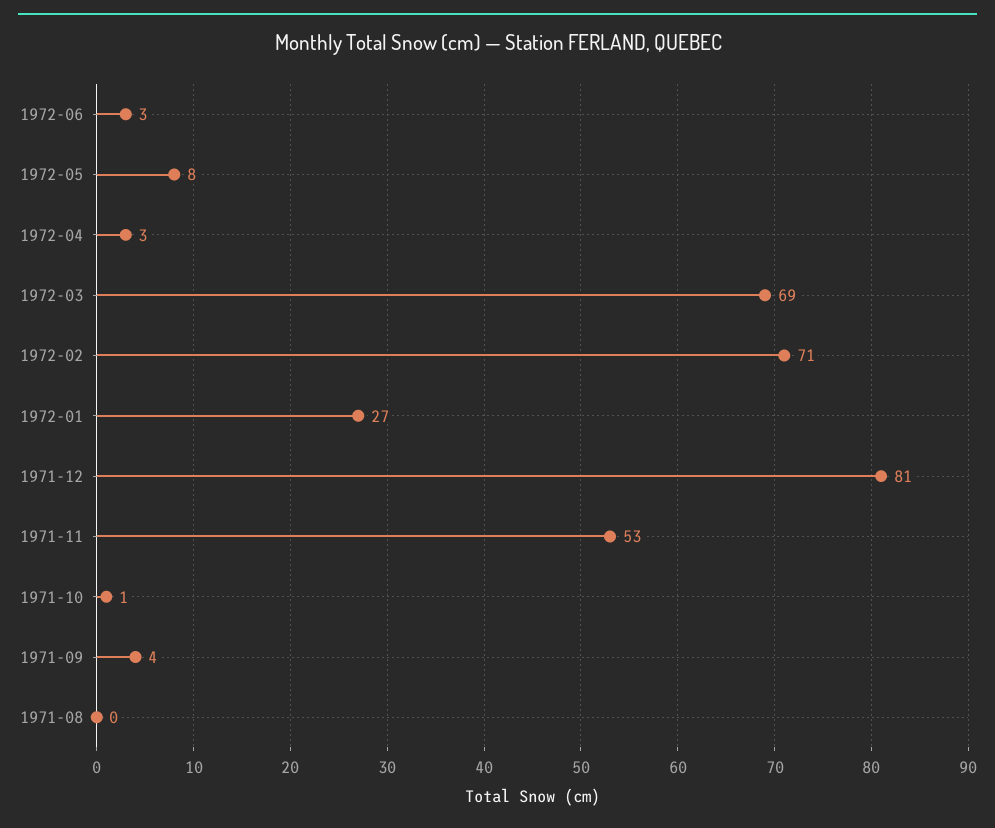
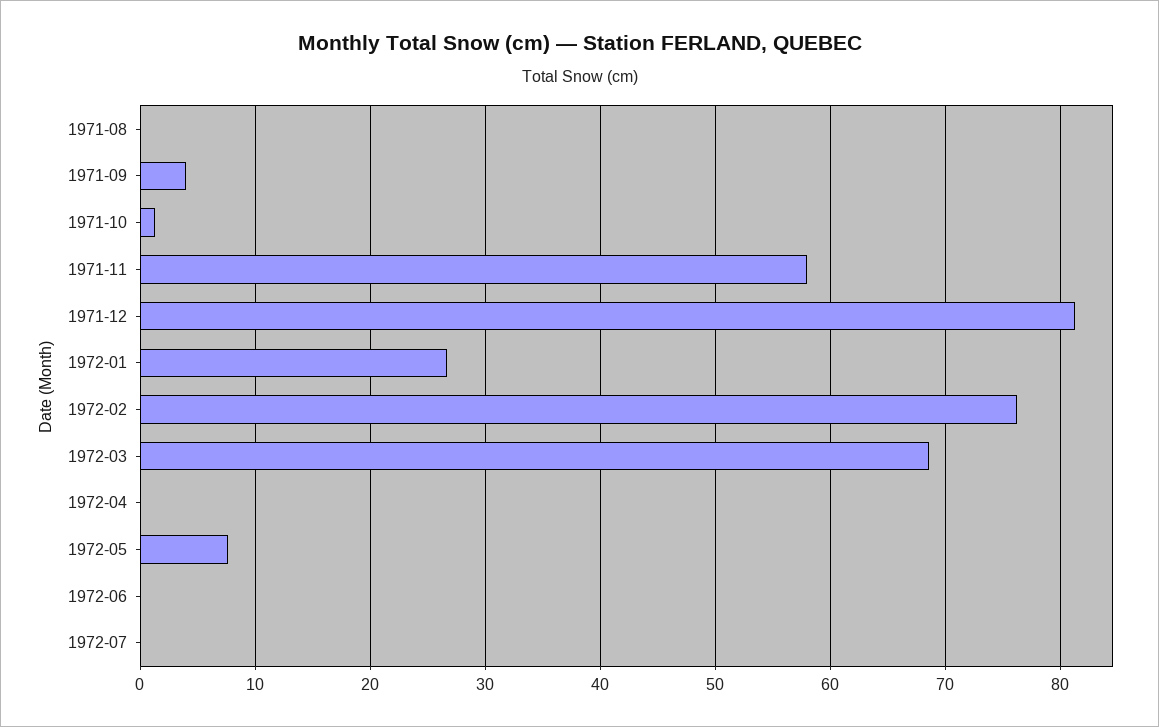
1972-06: 3 -> 0
1972-04: 3 -> 0
1972-02: 71 -> 76
1971-11: 53 -> 58
1972-07: none -> 0

